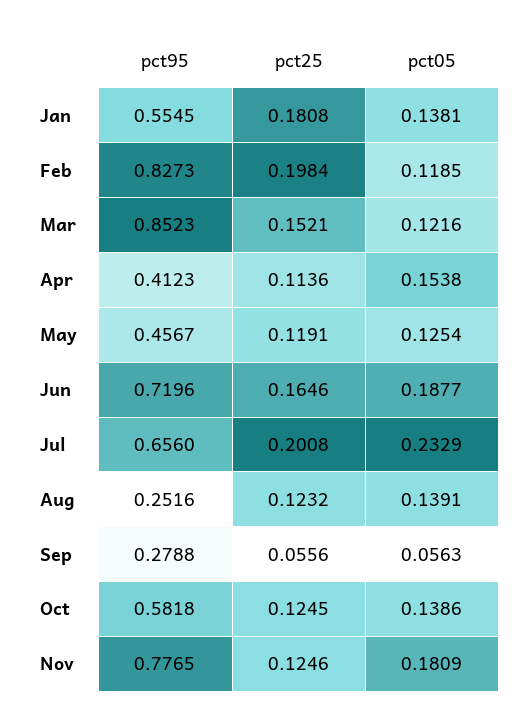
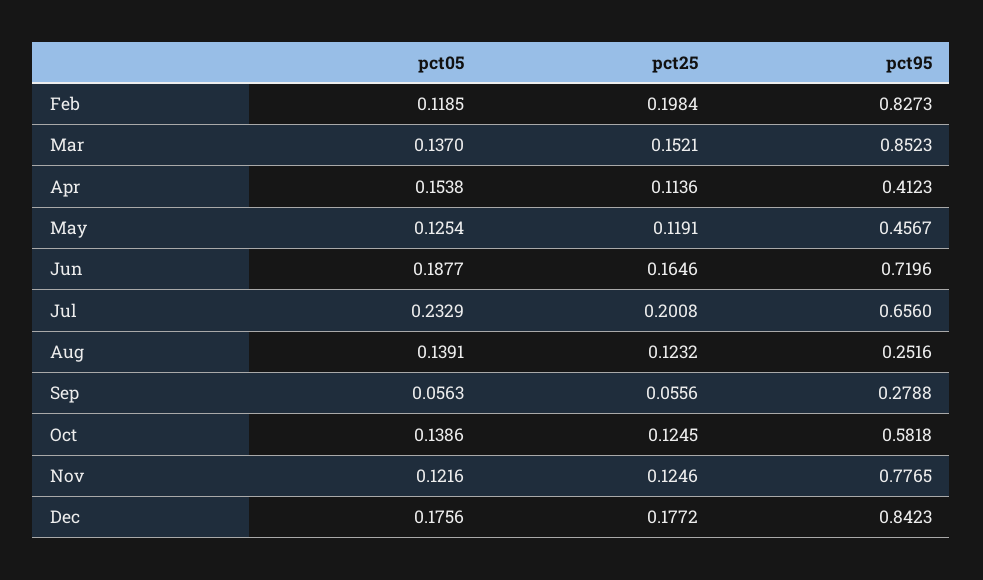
pct95, Jan: 0.5545 -> none
pct25, Jan: 0.1808 -> none
pct05, Jan: 0.1381 -> none
pct05, Mar: 0.1216 -> 0.137
pct05, Nov: 0.1809 -> 0.1216
pct05, Dec: none -> 0.1756
pct25, Dec: none -> 0.1772
pct95, Dec: none -> 0.8423

